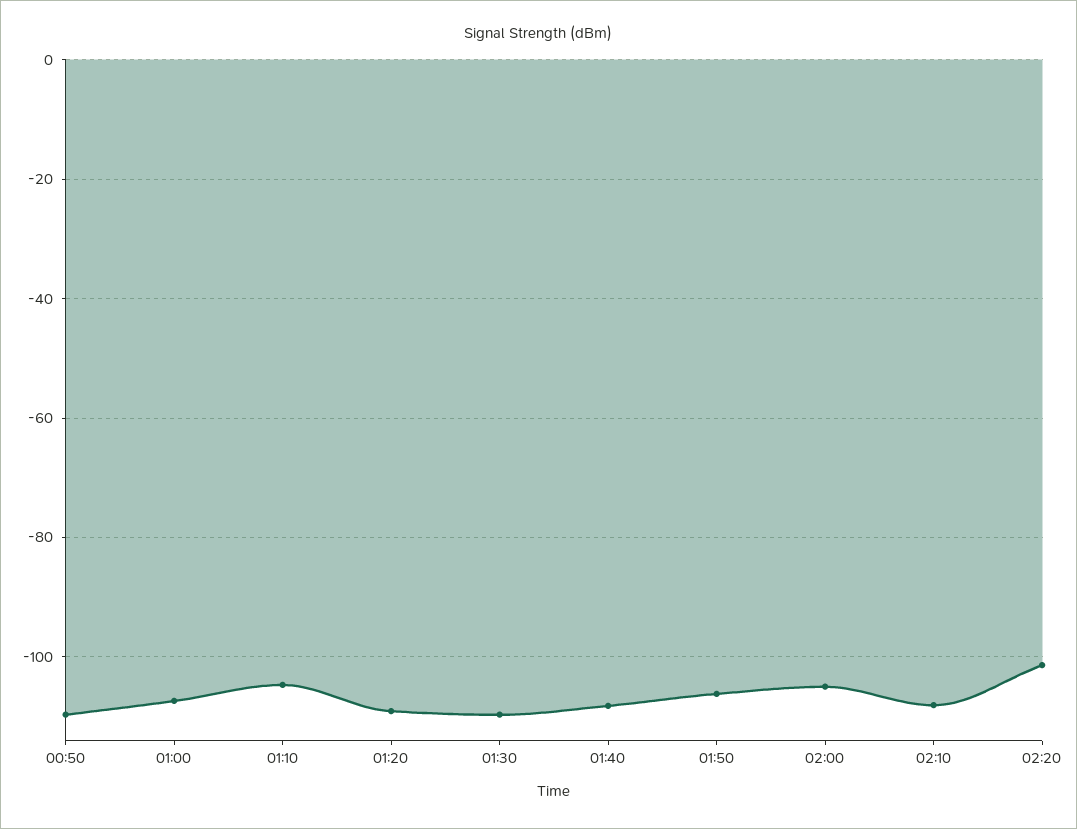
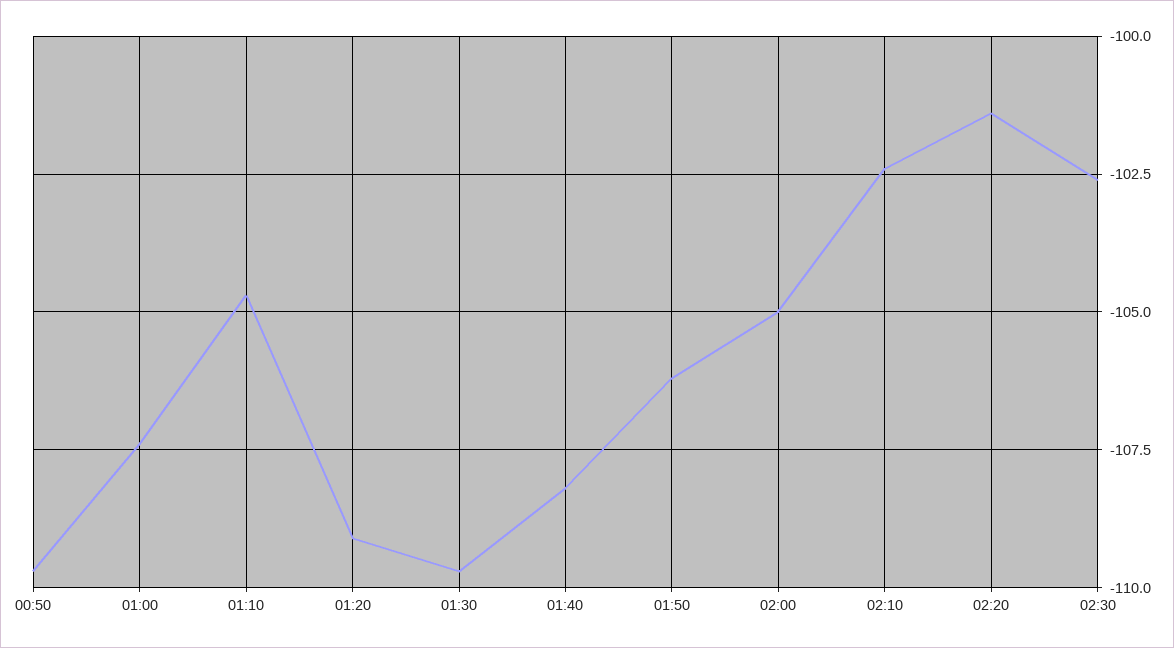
02:10: -108 -> -102.5
02:30: none -> -102.5

